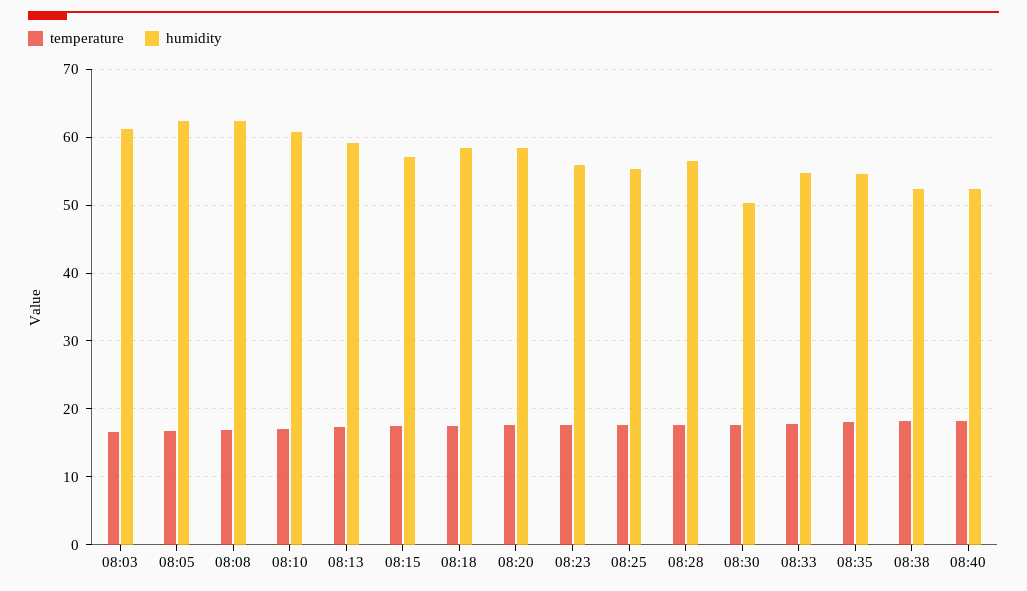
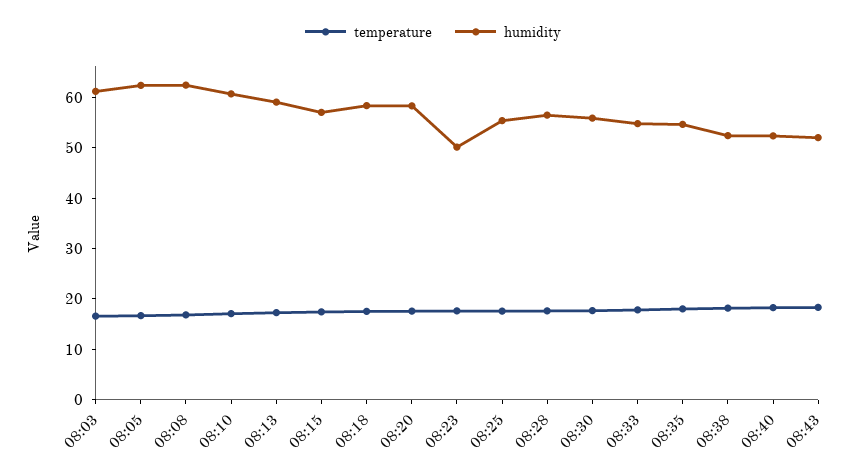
humidity, 08:23: 56 -> 50
humidity, 08:30: 50 -> 56
temperature, 08:43: none -> 18
humidity, 08:43: none -> 52

